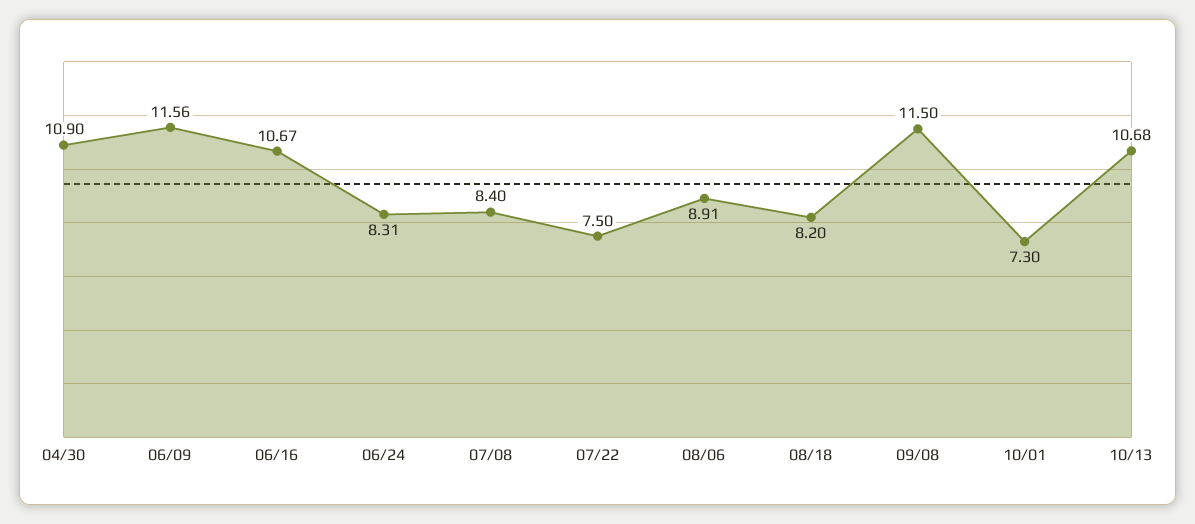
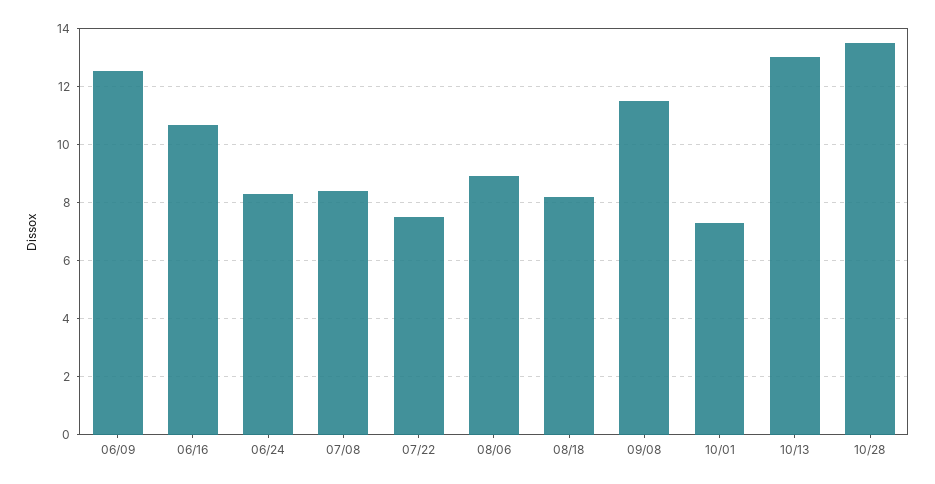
04/30: 10.9 -> none
06/09: 11.56 -> 12.5
10/13: 10.68 -> 13
10/28: none -> 13.5

